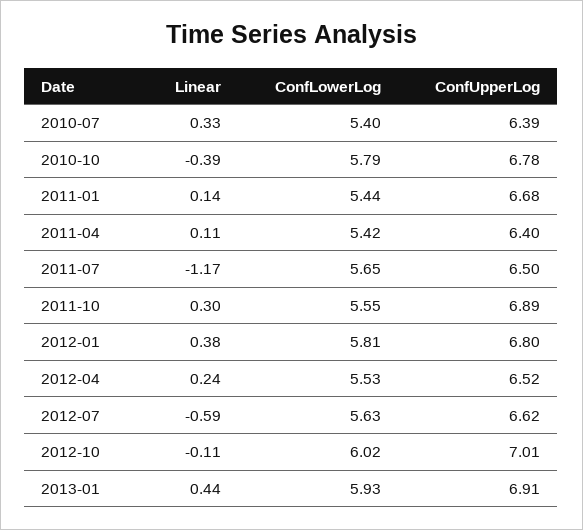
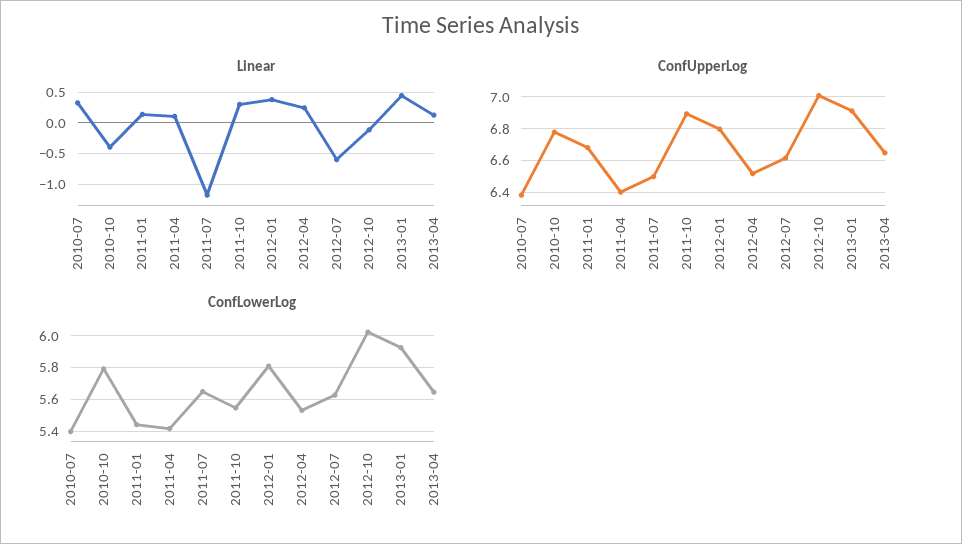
Linear, 2013-04: none -> 0.1
ConfUpperLog, 2013-04: none -> 6.65
ConfLowerLog, 2013-04: none -> 5.65

